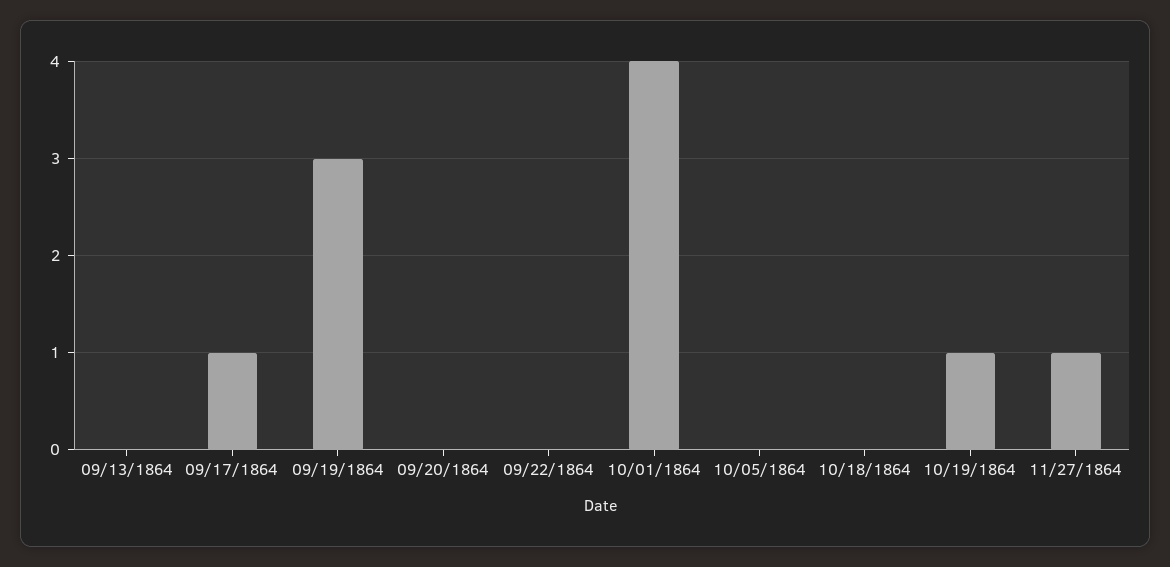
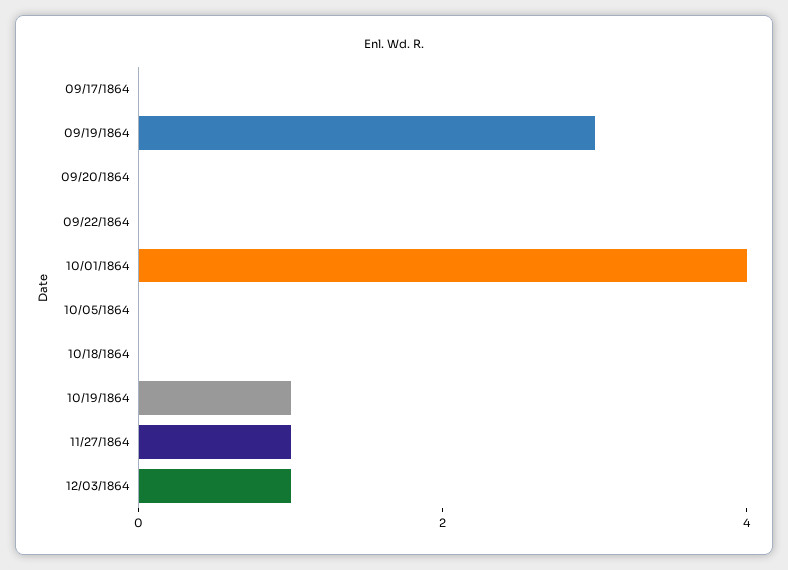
09/13/1864: 0 -> none
09/17/1864: 1 -> 0
12/03/1864: none -> 1

